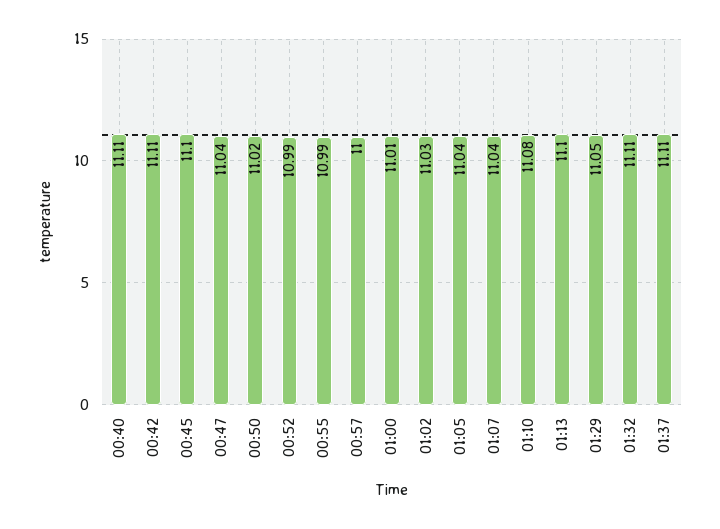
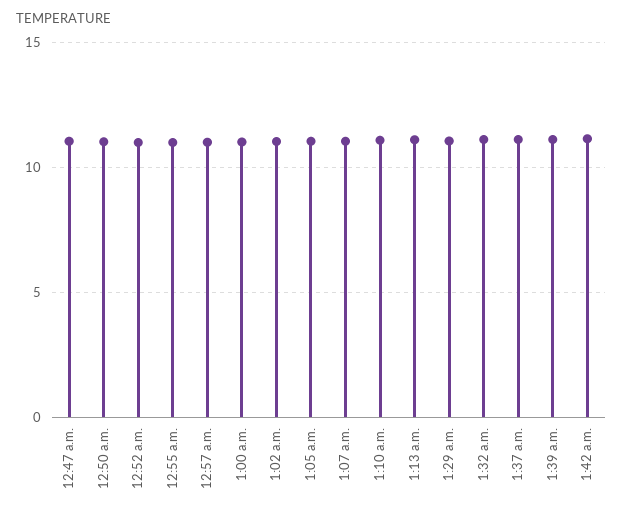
00:40: 11.11 -> none
00:42: 11.11 -> none
00:45: 11.1 -> none
1:39 a.m.: none -> 11
1:42 a.m.: none -> 11

